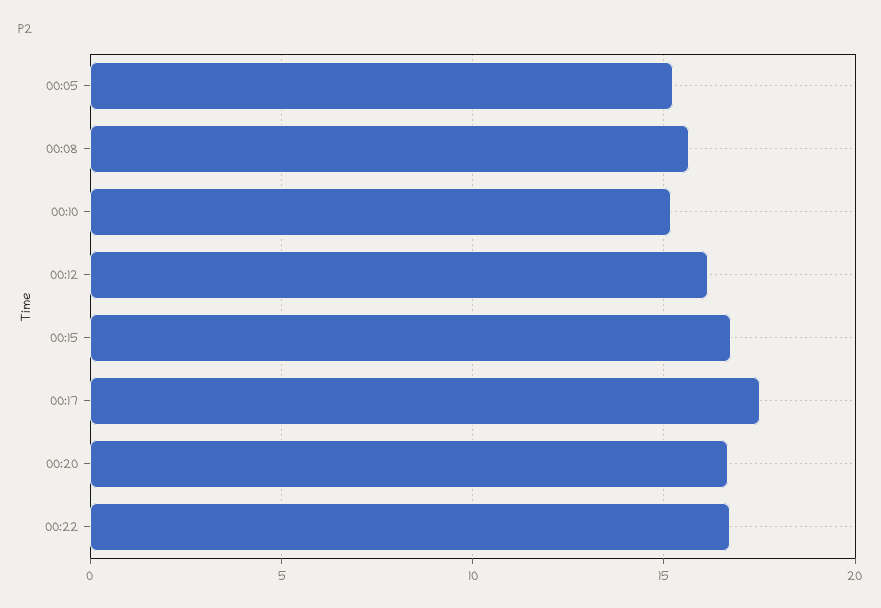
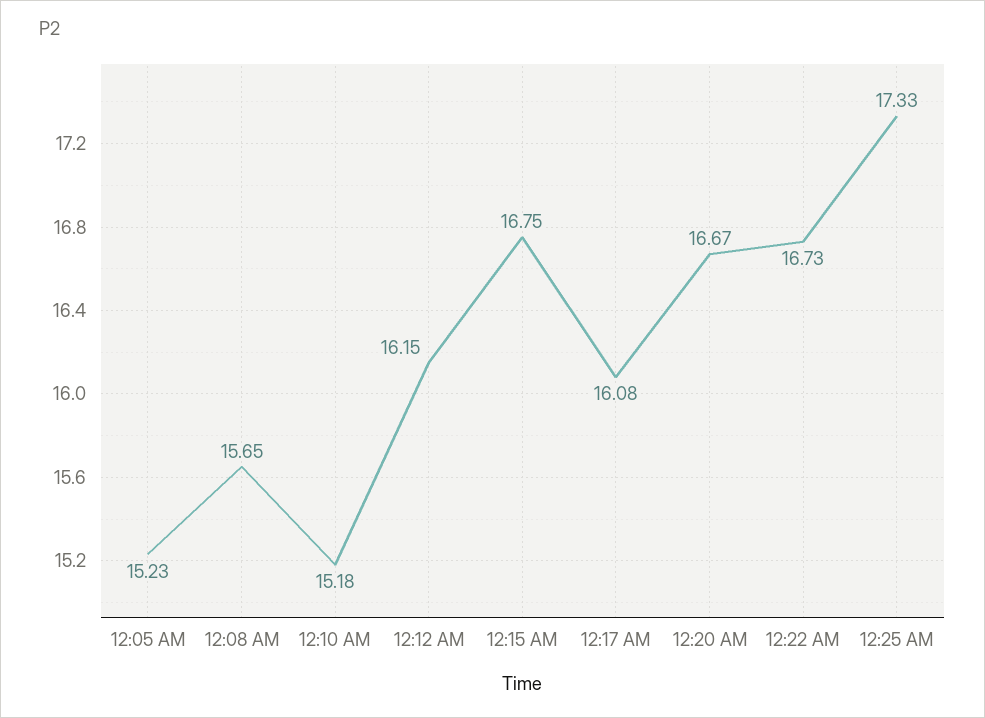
00:17: 17.5 -> 16.08
12:25 AM: none -> 17.33

